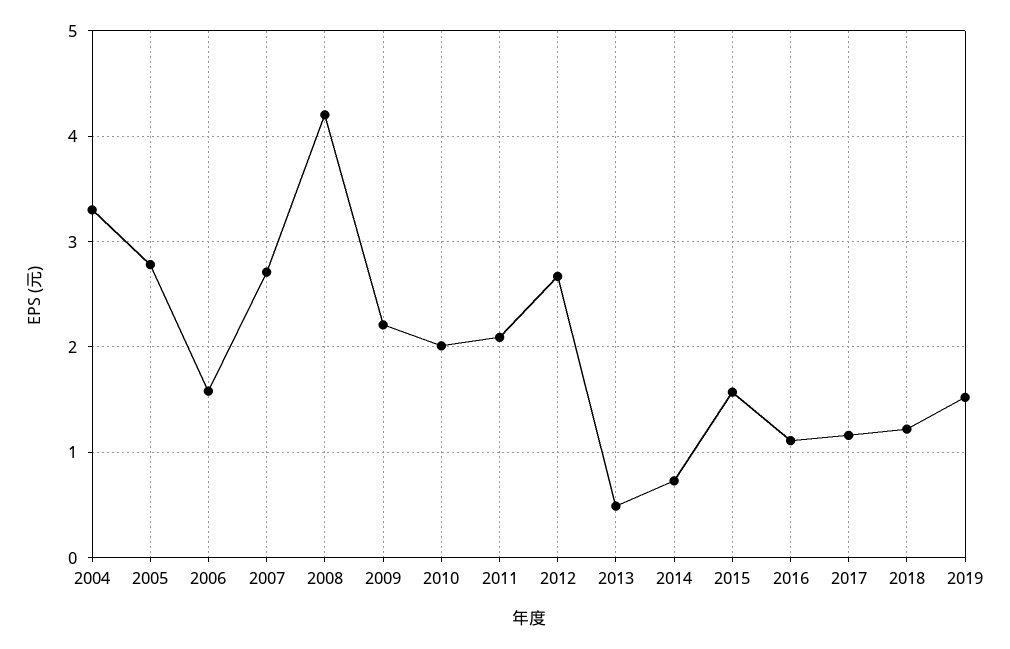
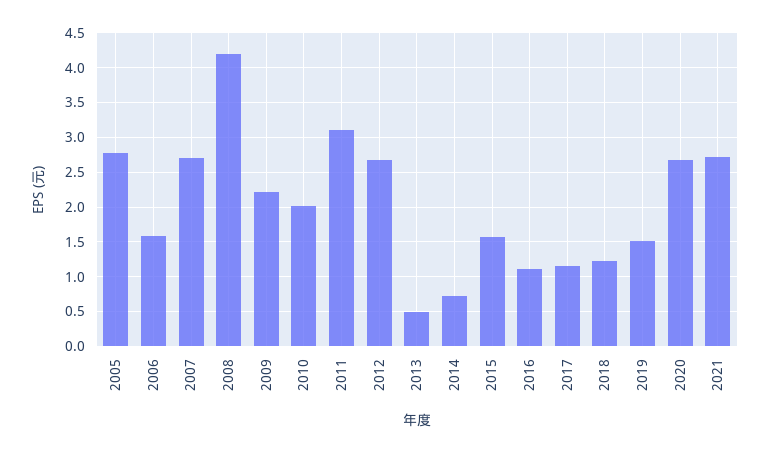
2004: 3.3 -> none
2011: 2.1 -> 3.1
2020: none -> 2.7
2021: none -> 2.7

